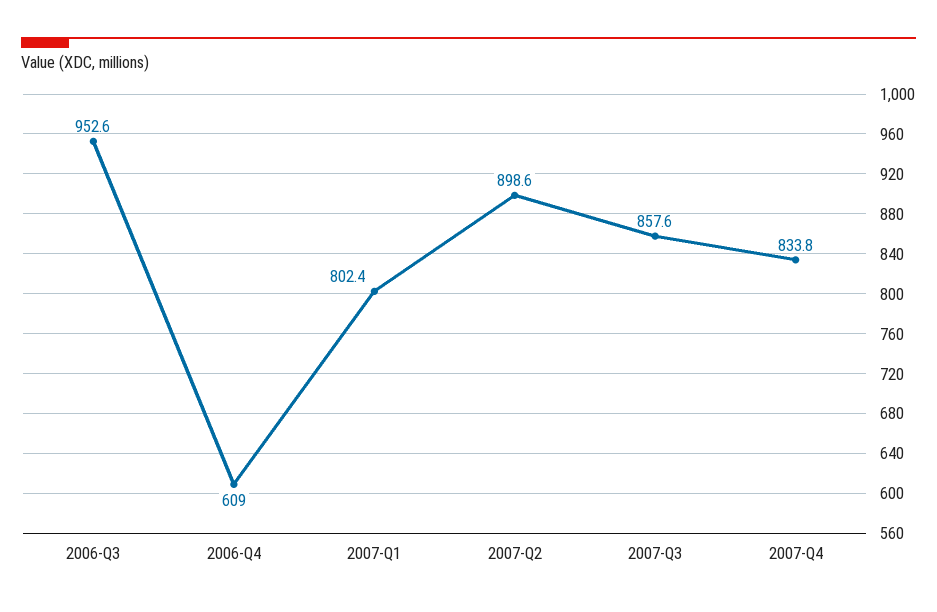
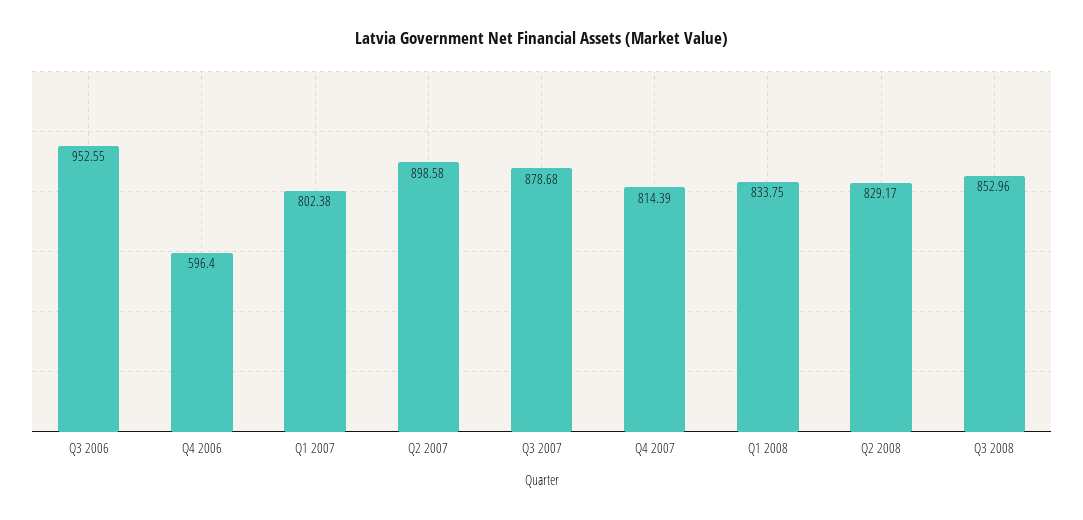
2006-Q4: 609 -> 596.4
2007-Q3: 857.6 -> 878.68
2007-Q4: 833.8 -> 814.39
Q1 2008: none -> 833.75
Q2 2008: none -> 829.17
Q3 2008: none -> 852.96

